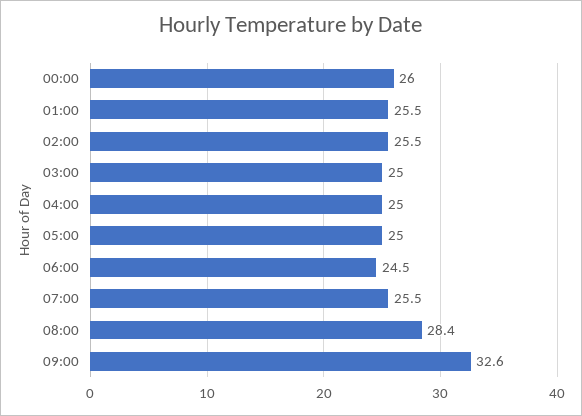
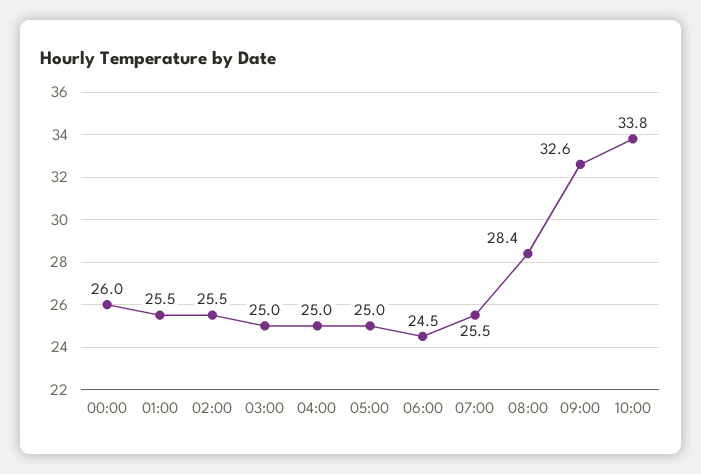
10:00: none -> 33.8

